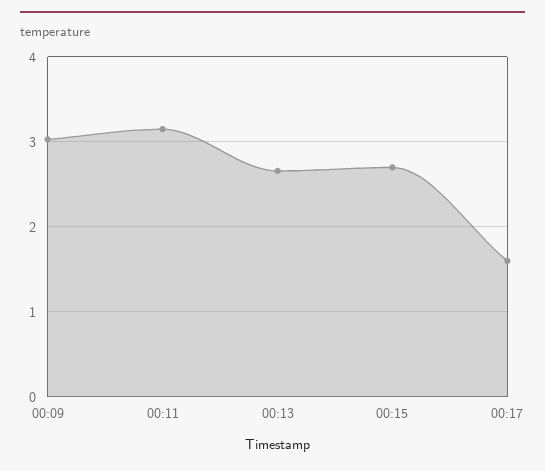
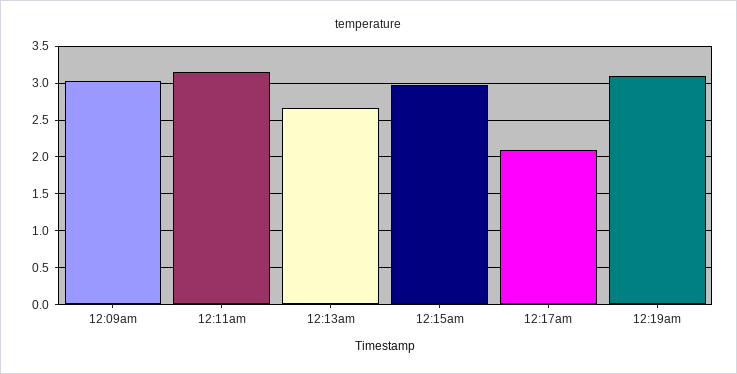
00:15: 2.7 -> 3
00:17: 1.6 -> 2.1
12:19am: none -> 3.1

